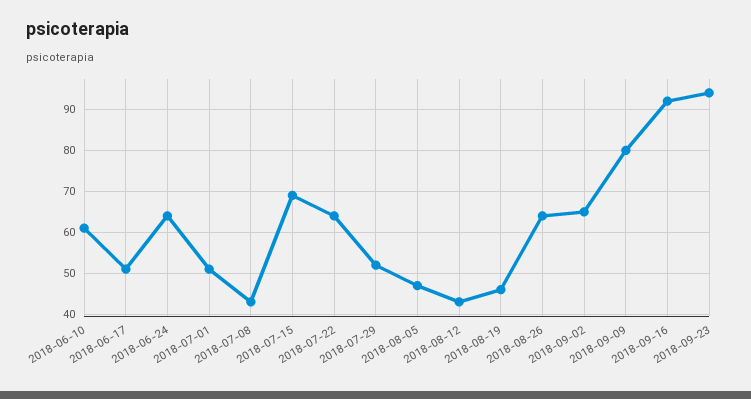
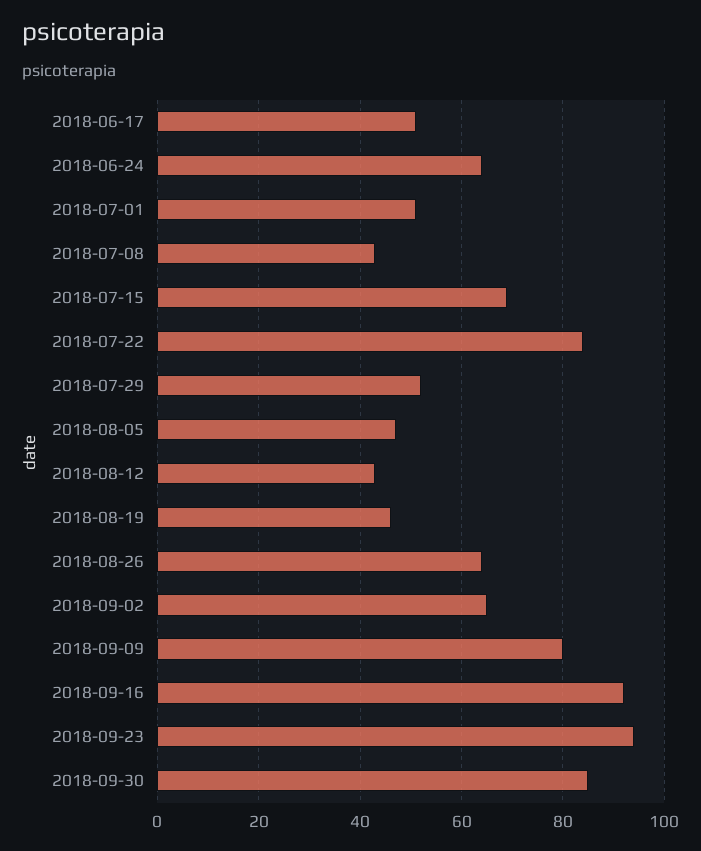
2018-06-10: 60 -> none
2018-07-22: 65 -> 85
2018-09-30: none -> 85

